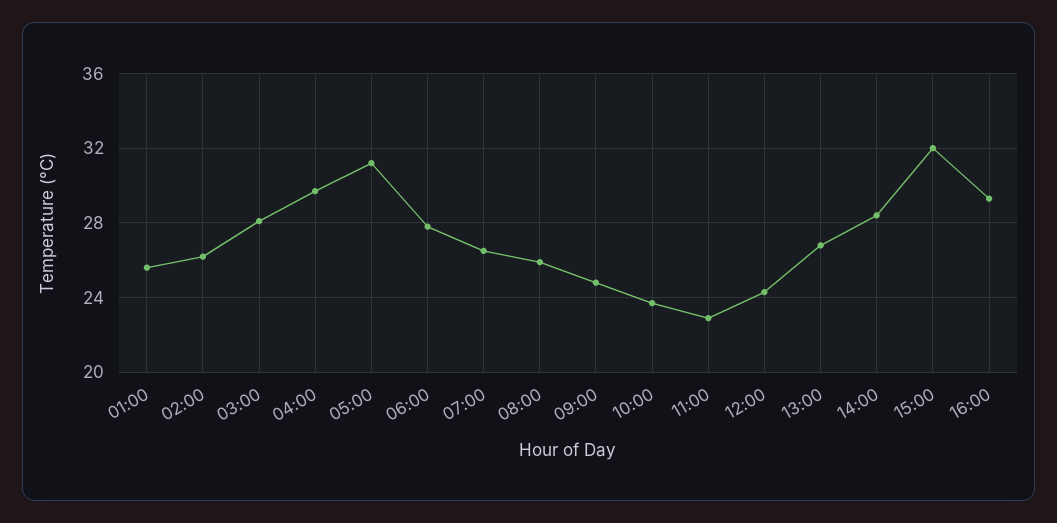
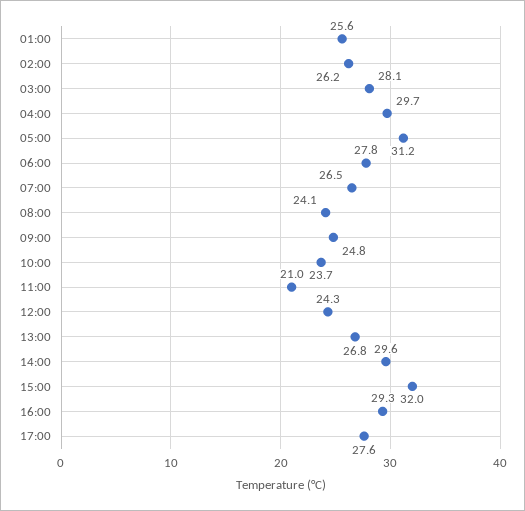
08:00: 26 -> 24.1
11:00: 23 -> 21
14:00: 28.5 -> 29.6
17:00: none -> 27.6

